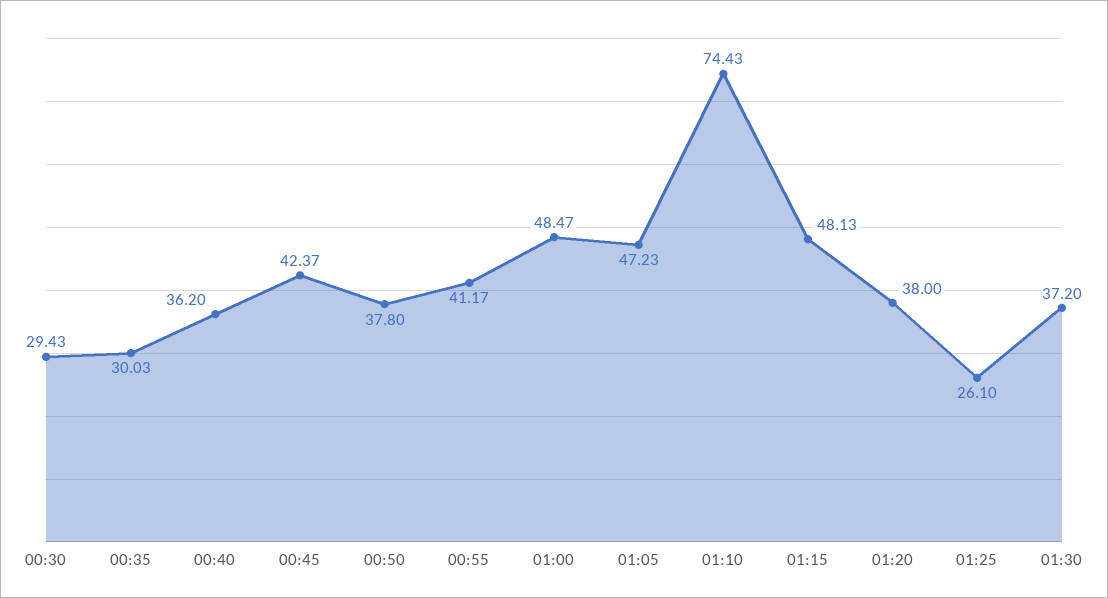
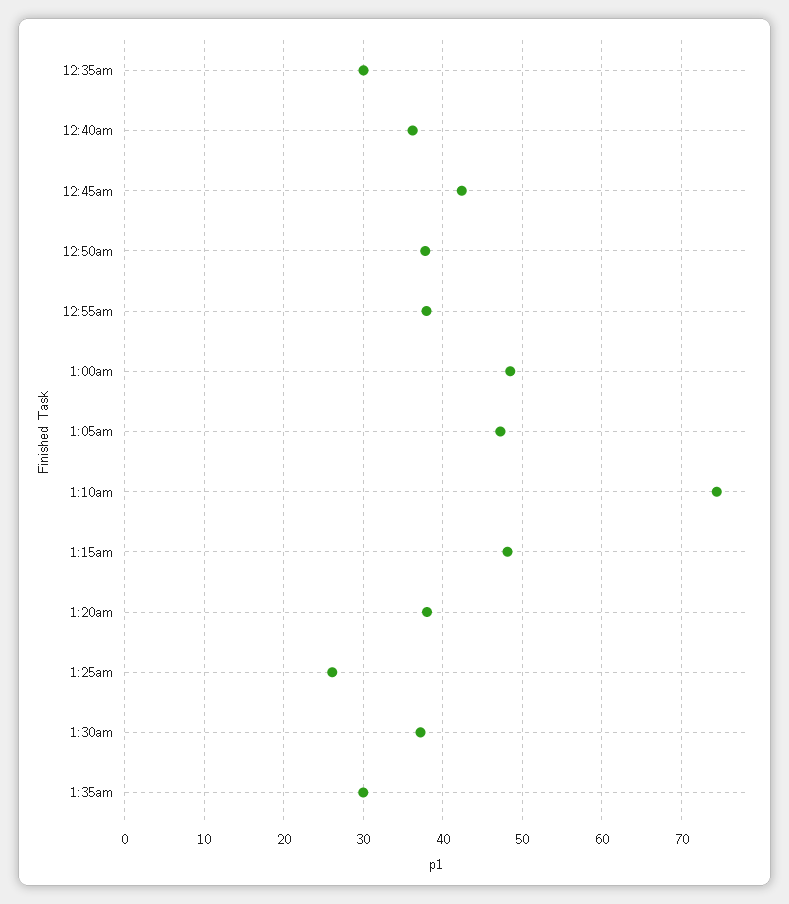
00:30: 29.43 -> none
00:55: 41.17 -> 38
1:35am: none -> 30

